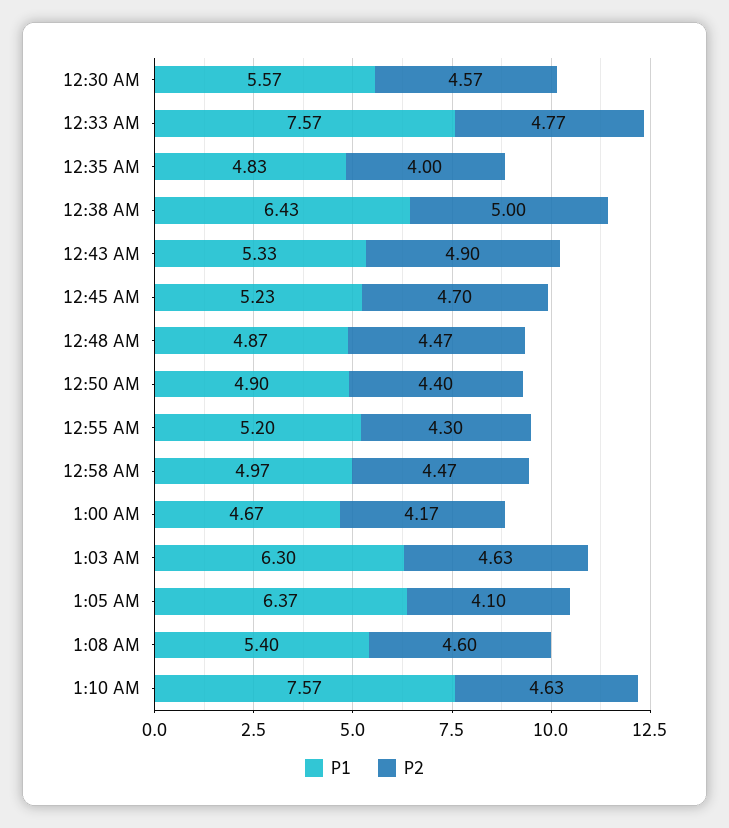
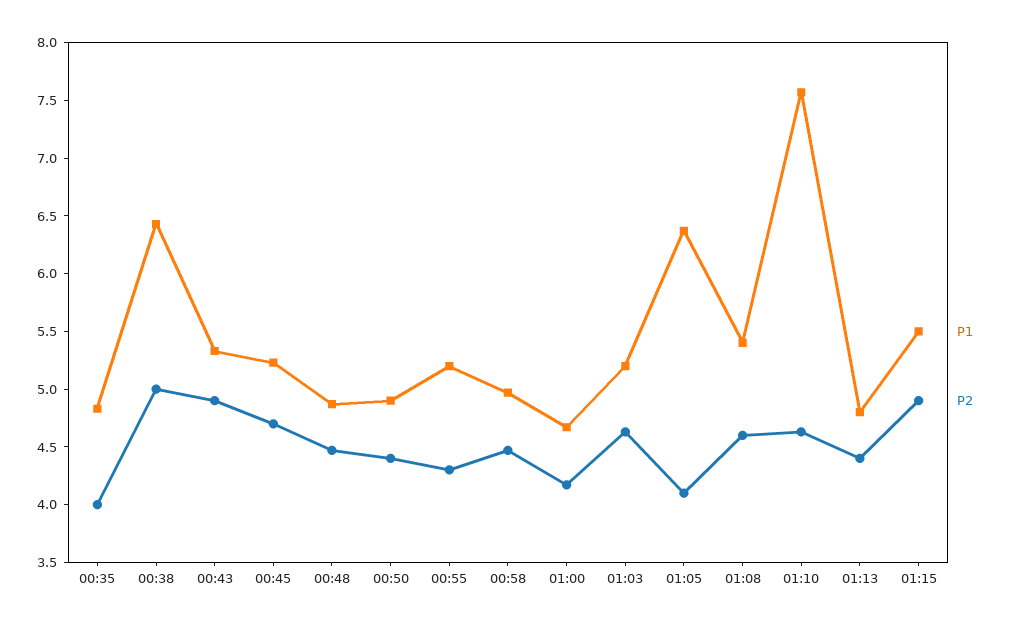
P1, 12:30 AM: 5.57 -> none
P2, 12:30 AM: 4.57 -> none
P1, 12:33 AM: 7.57 -> none
P2, 12:33 AM: 4.77 -> none
P1, 1:03 AM: 6.3 -> 5.2
P1, 01:13: none -> 4.8
P2, 01:13: none -> 4.4
P1, 01:15: none -> 5.5
P2, 01:15: none -> 4.9

